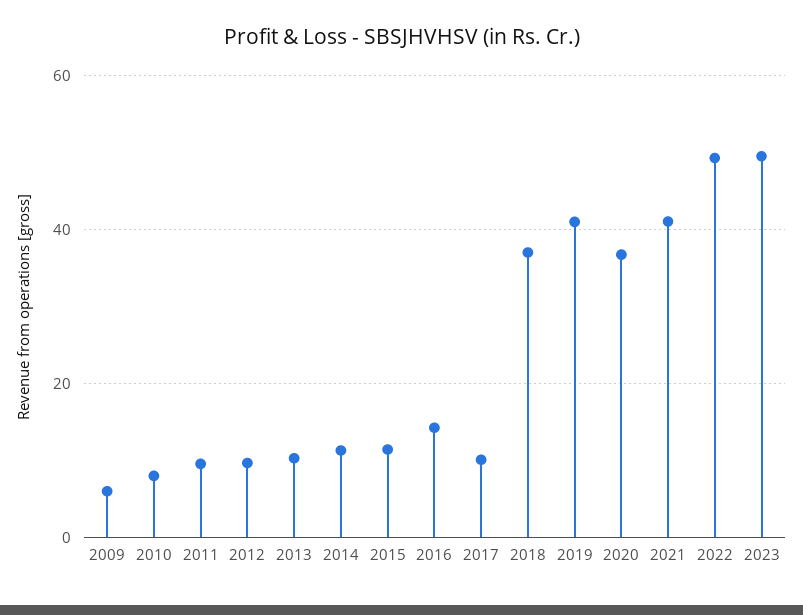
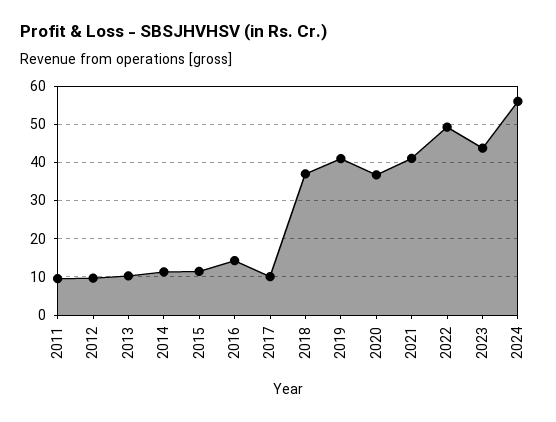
2009: 6 -> none
2010: 8 -> none
2023: 50 -> 44
2024: none -> 56

